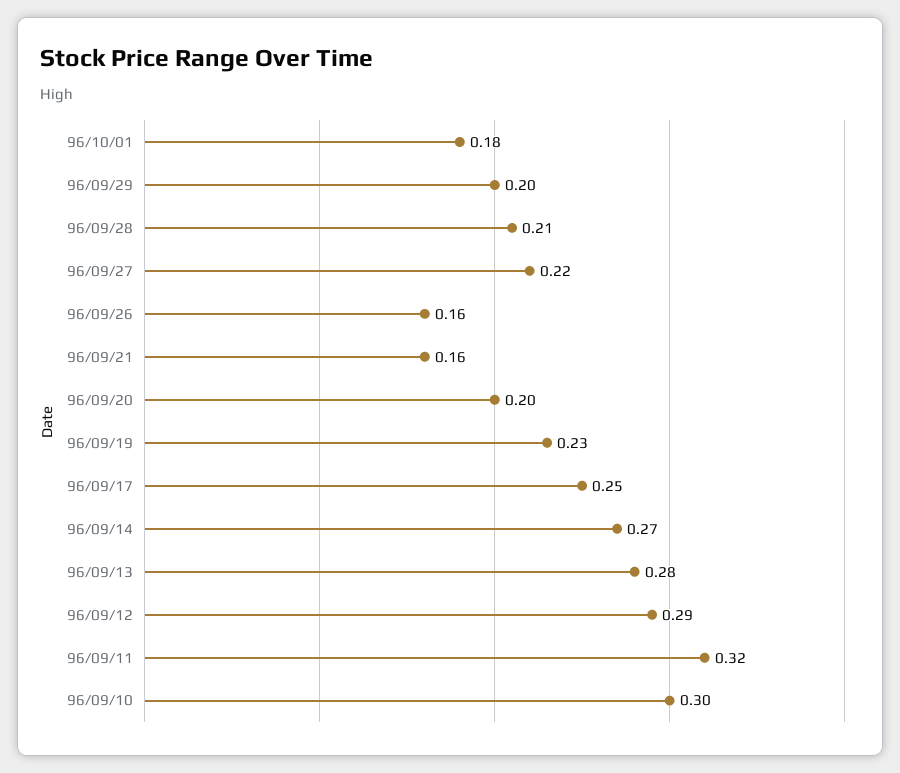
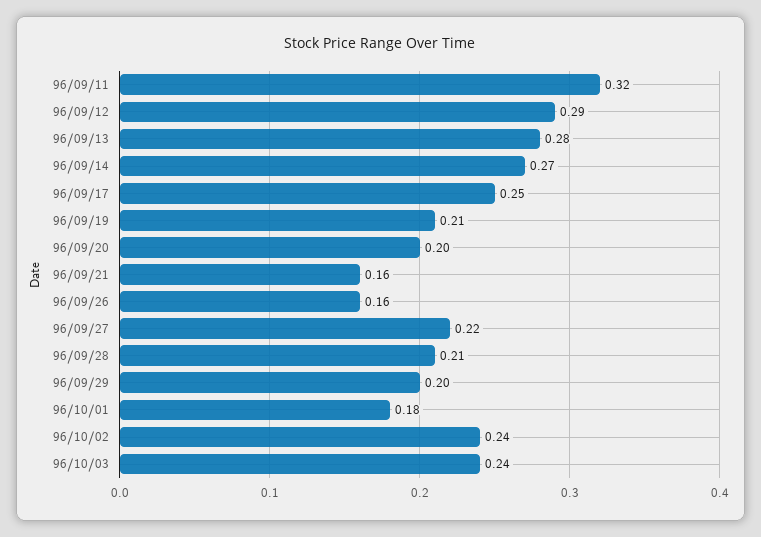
96/09/19: 0.23 -> 0.21
96/09/10: 0.3 -> none
96/10/02: none -> 0.24
96/10/03: none -> 0.24

